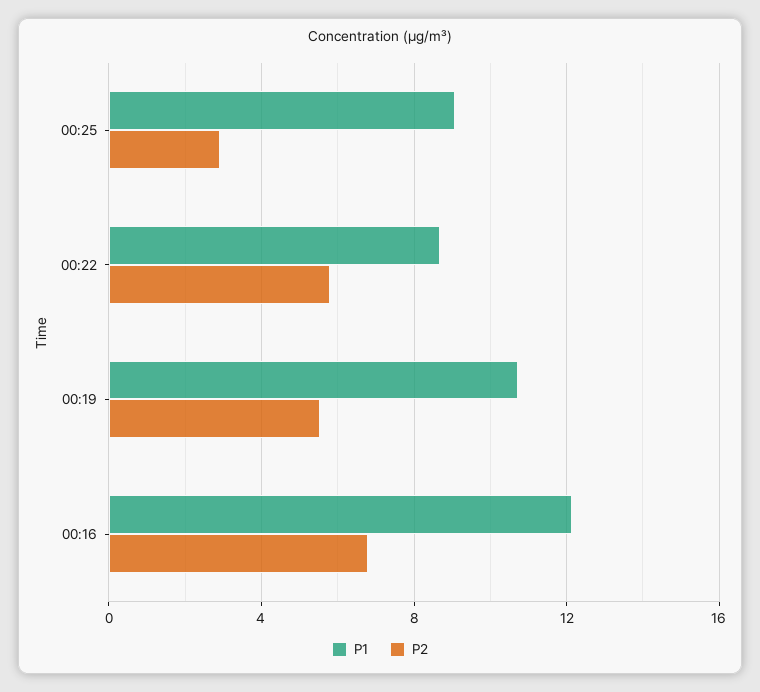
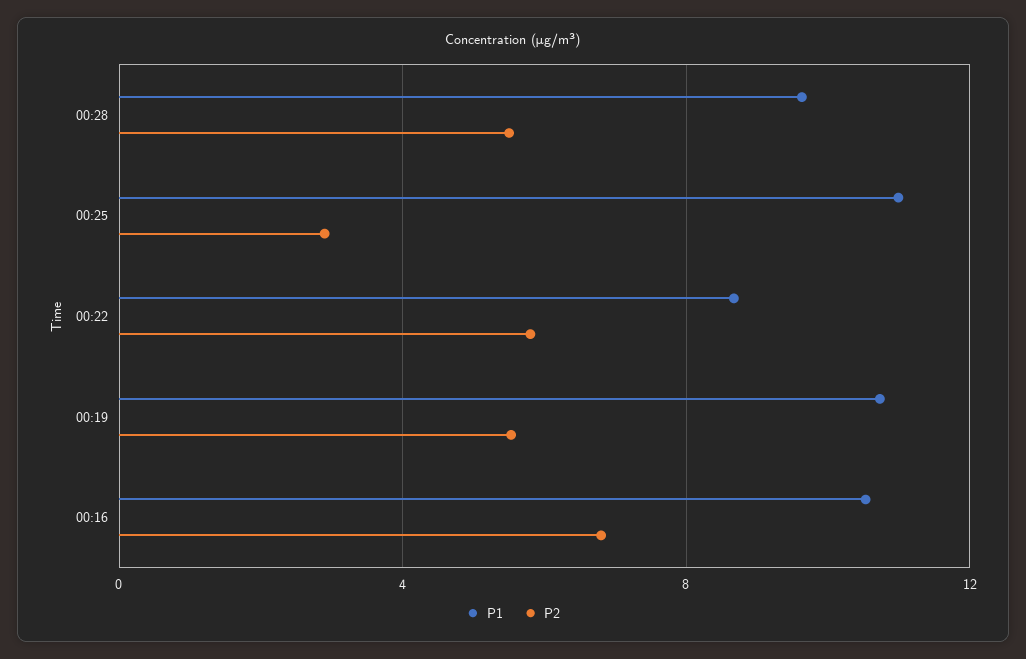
P1, 00:25: 9 -> 11
P1, 00:16: 12 -> 10.5
P1, 00:28: none -> 9.5
P2, 00:28: none -> 5.5

